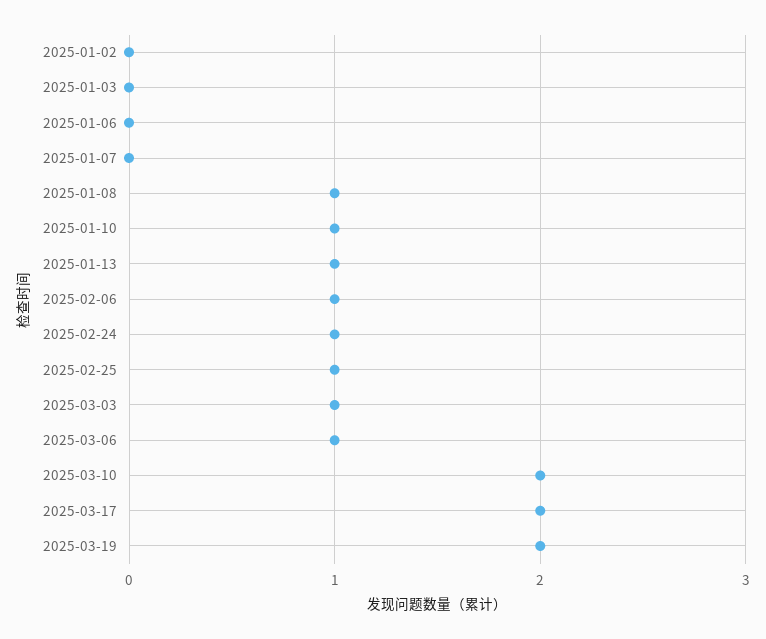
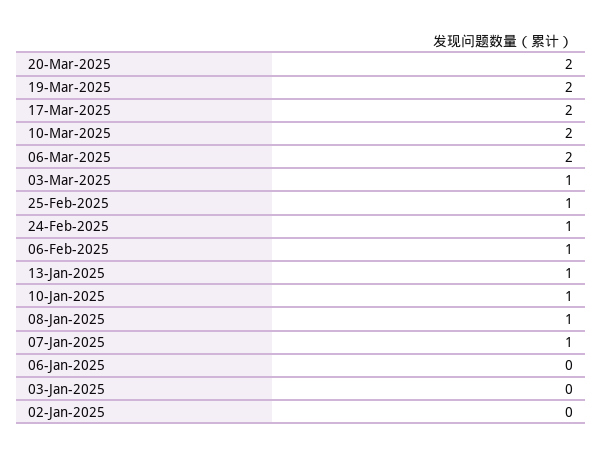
2025-01-07: 0 -> 1
2025-03-06: 1 -> 2
20-Mar-2025: none -> 2

